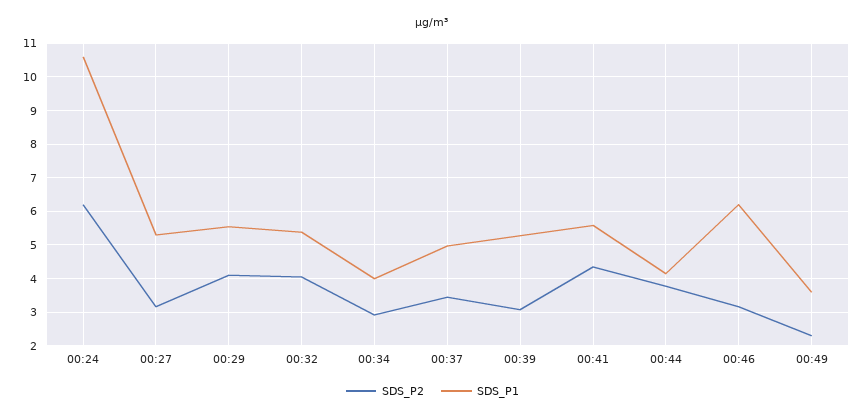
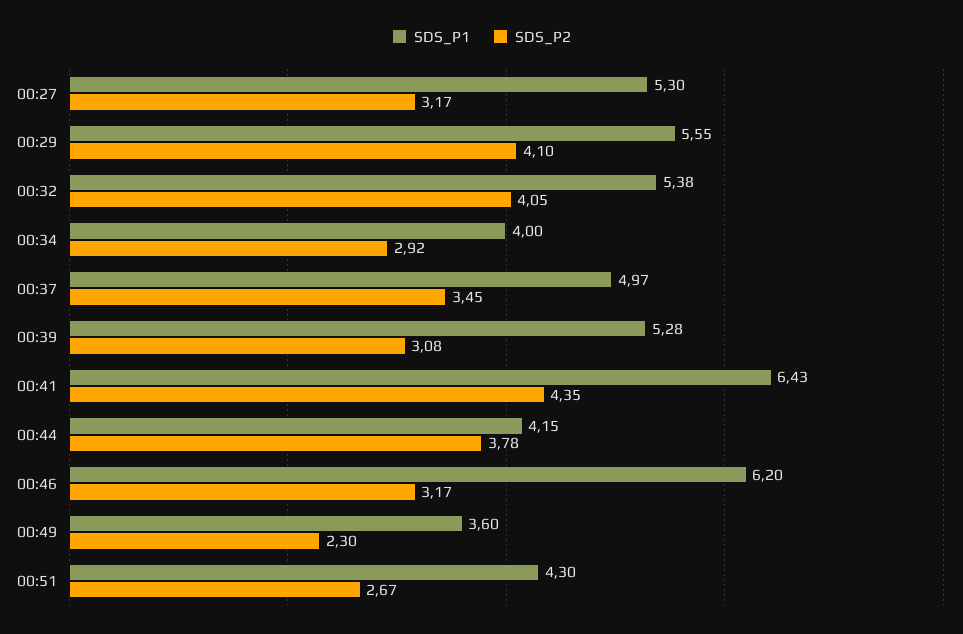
SDS_P2, 00:24: 6.2 -> none
SDS_P1, 00:24: 10.6 -> none
SDS_P1, 00:41: 5.6 -> 6.43
SDS_P1, 00:51: none -> 4.3
SDS_P2, 00:51: none -> 2.67

